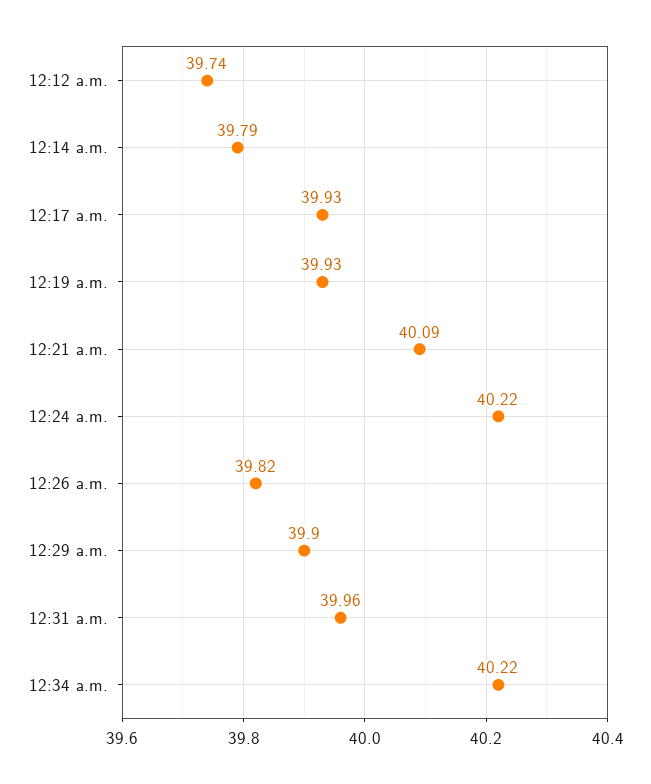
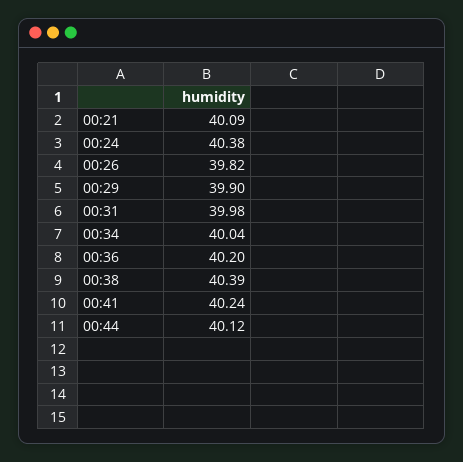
12:12 a.m.: 39.74 -> none
12:14 a.m.: 39.79 -> none
12:17 a.m.: 39.93 -> none
12:19 a.m.: 39.93 -> none
12:24 a.m.: 40.22 -> 40.38
12:31 a.m.: 39.96 -> 39.98
12:34 a.m.: 40.22 -> 40.04
00:36: none -> 40.2
00:38: none -> 40.39
00:41: none -> 40.24
00:44: none -> 40.12

